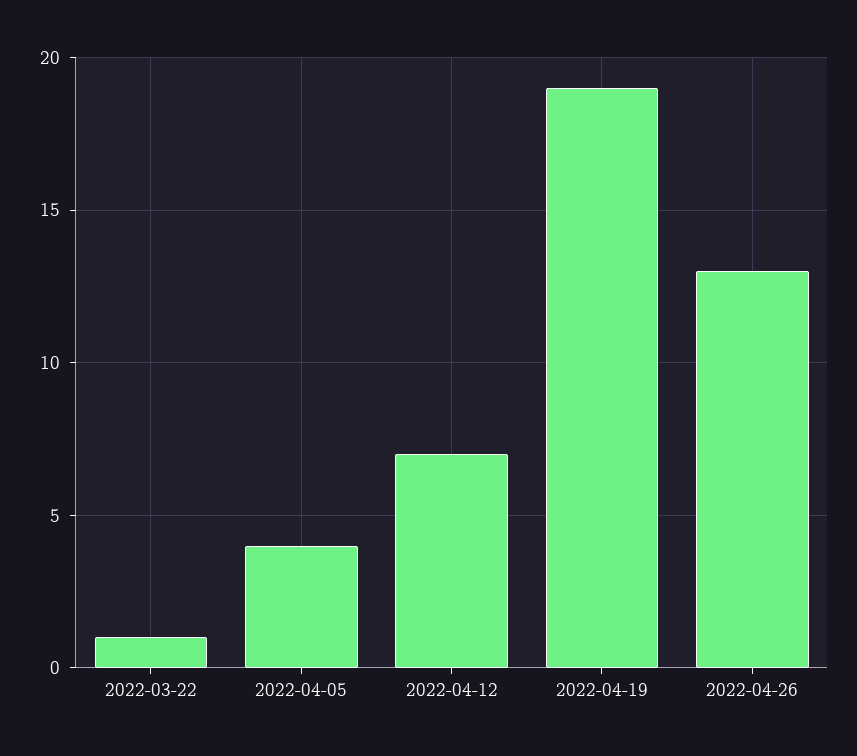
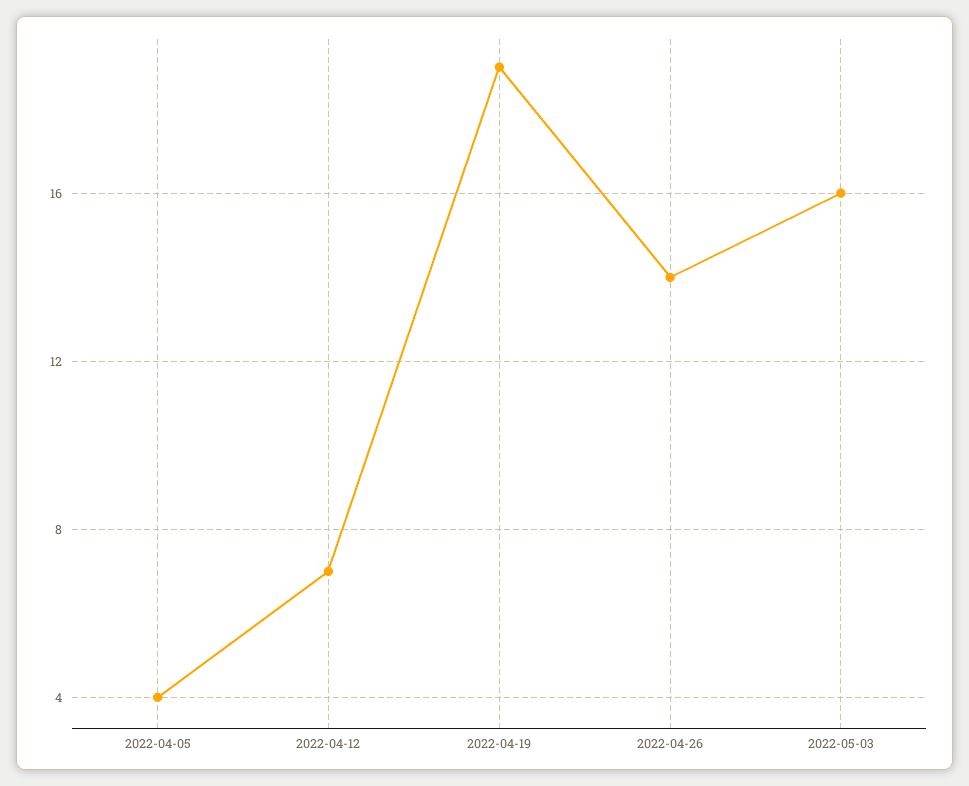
2022-03-22: 1 -> none
2022-04-26: 13 -> 14
2022-05-03: none -> 16

